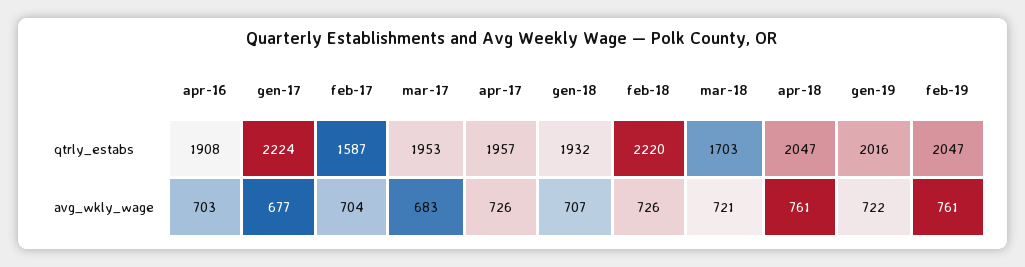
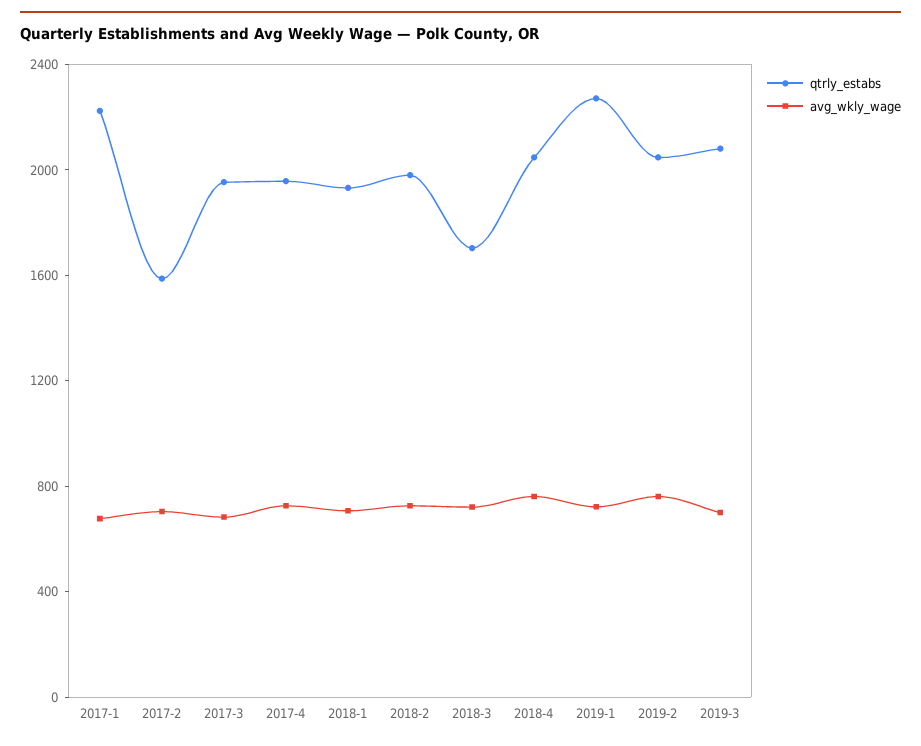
qtrly_estabs, apr-16: 1908 -> none
qtrly_estabs, feb-18: 2220 -> 2000
qtrly_estabs, gen-19: 2016 -> 2300
avg_wkly_wage, apr-16: 703 -> none
qtrly_estabs, 2019-3: none -> 2100
avg_wkly_wage, 2019-3: none -> 700

